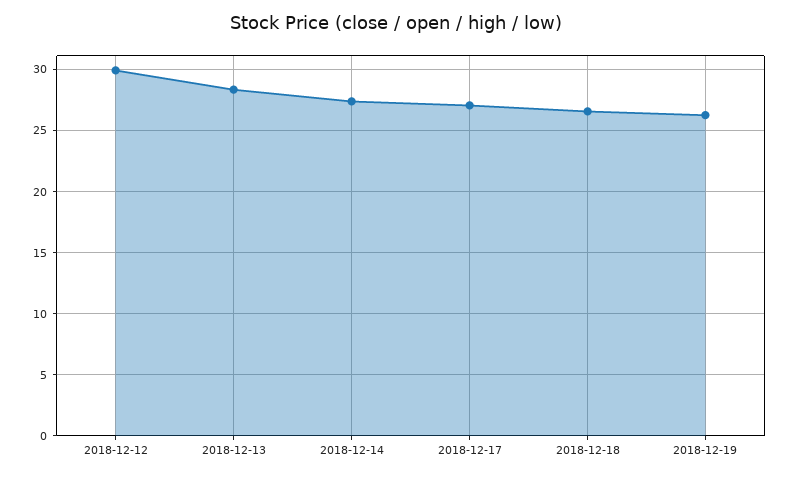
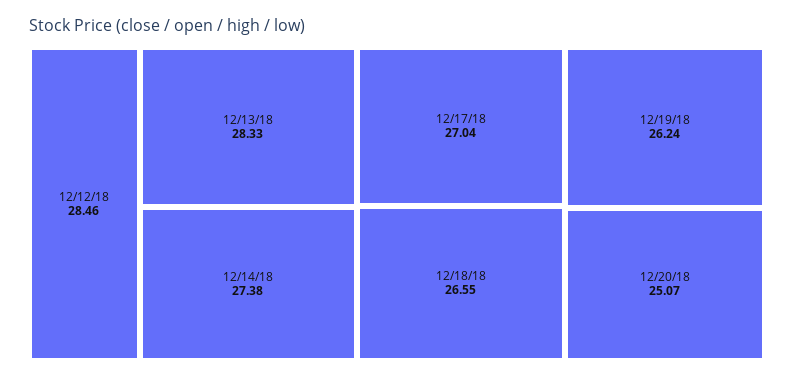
2018-12-12: 30 -> 28.46
12/20/18: none -> 25.07

